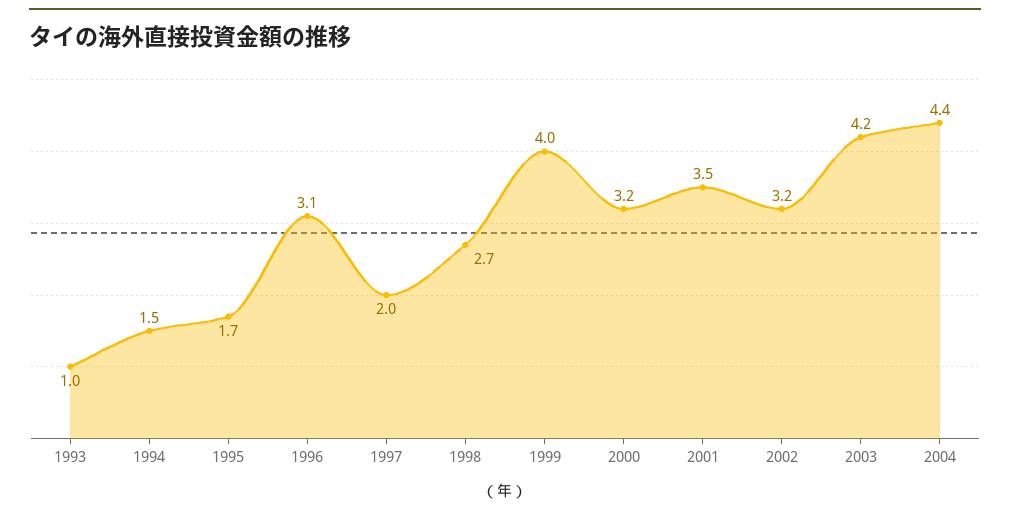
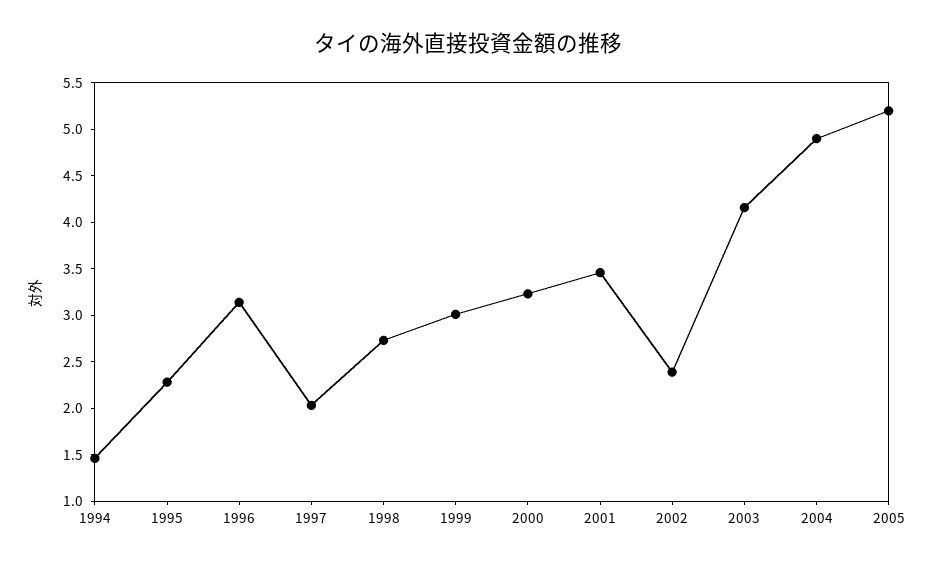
1993: 1 -> none
1995: 1.7 -> 2.3
1999: 4 -> 3
2002: 3.2 -> 2.4
2004: 4.4 -> 4.9
2005: none -> 5.2

